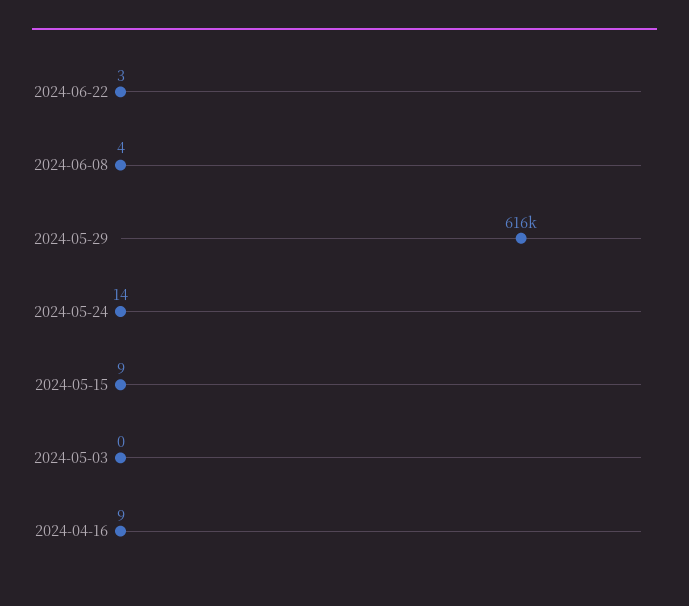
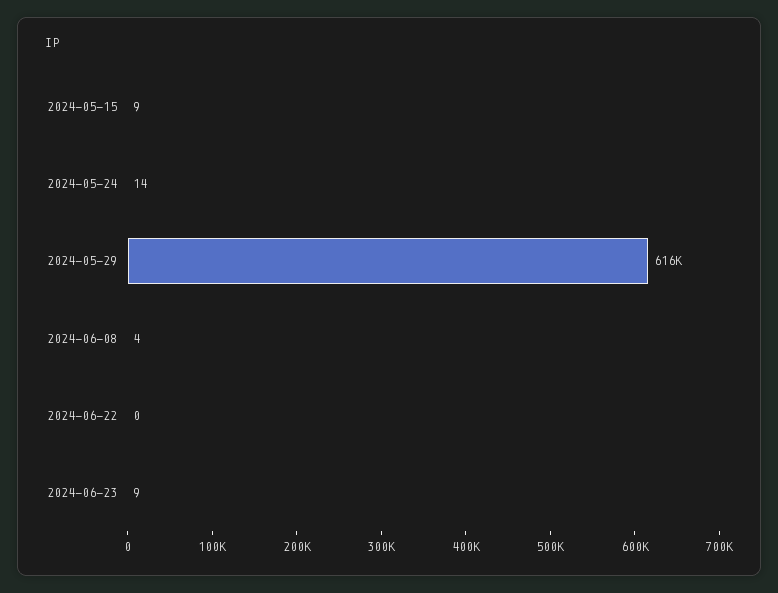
2024-06-22: 3 -> 0
2024-05-03: 0 -> none
2024-04-16: 9 -> none
2024-06-23: none -> 9

